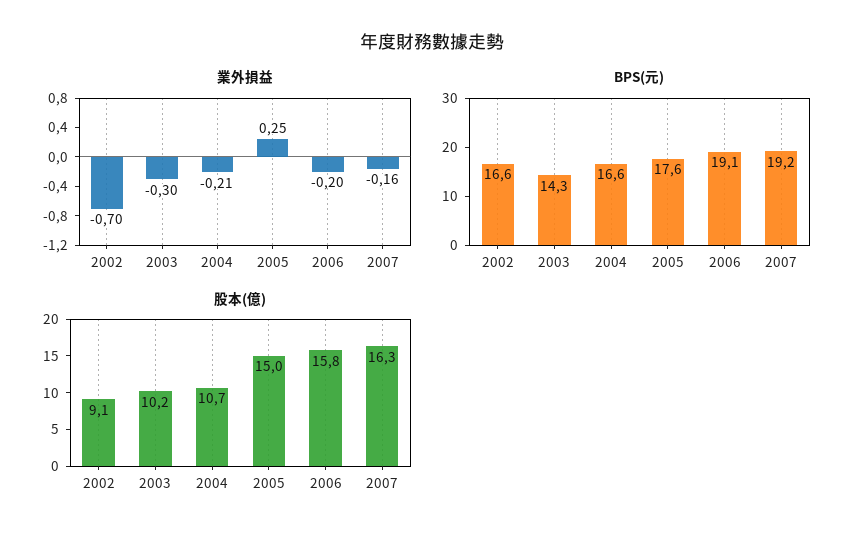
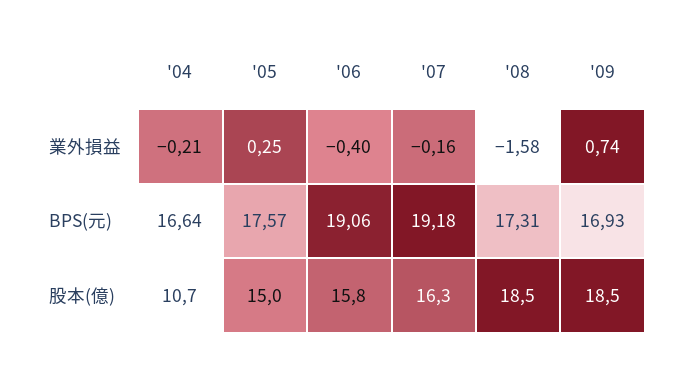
業外損益, 2002: -0.7 -> none
業外損益, 2003: -0.3 -> none
業外損益, 2006: -0.2 -> -0.4
BPS(元), 2002: 16.6 -> none
BPS(元), 2003: 14.3 -> none
股本(億), 2002: 9.1 -> none
股本(億), 2003: 10.2 -> none
業外損益, '08: none -> -1.58
業外損益, '09: none -> 0.74
BPS(元), '08: none -> 17.31
BPS(元), '09: none -> 16.93
股本(億), '08: none -> 18.5
股本(億), '09: none -> 18.5

